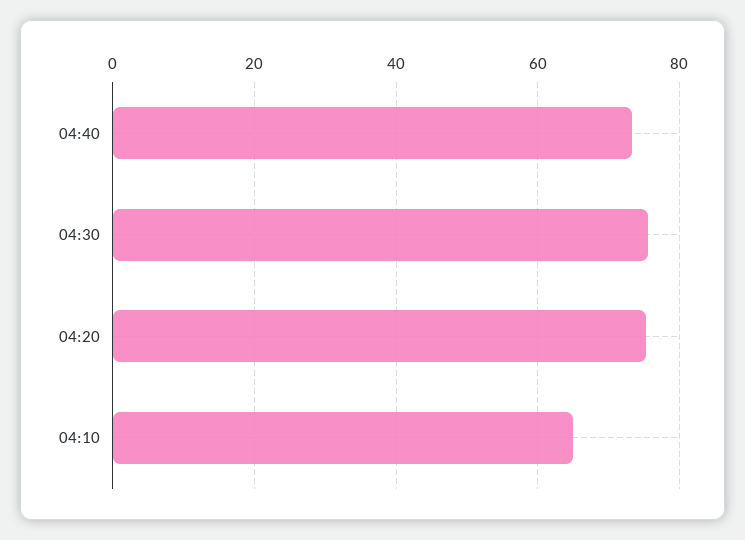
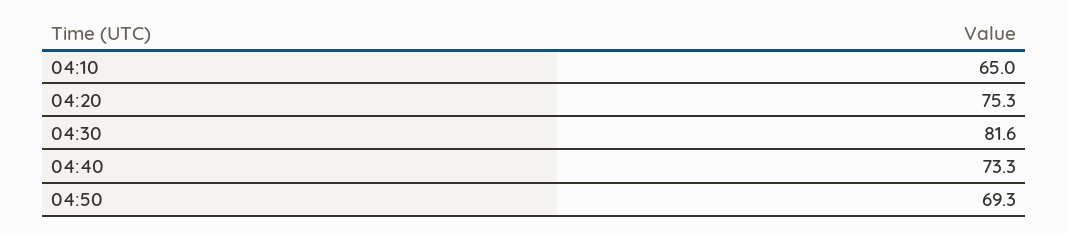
04:30: 76 -> 81.6
04:50: none -> 69.3

